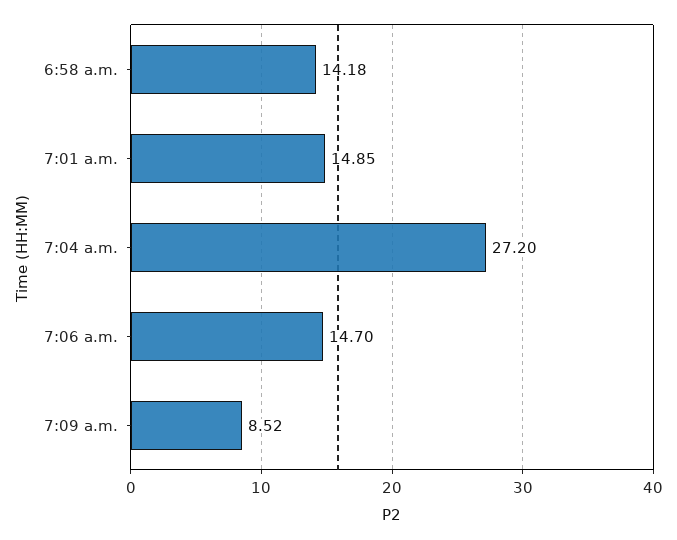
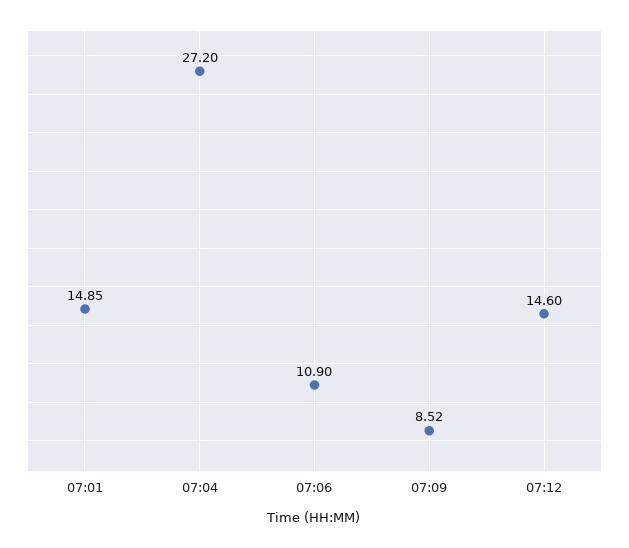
6:58 a.m.: 14.18 -> none
7:06 a.m.: 14.7 -> 10.9
07:12: none -> 14.6

